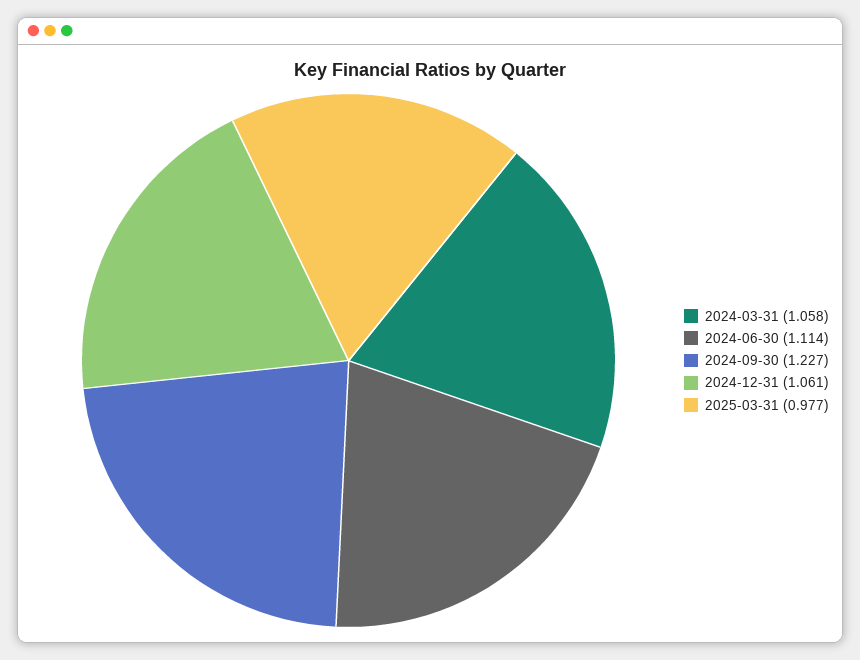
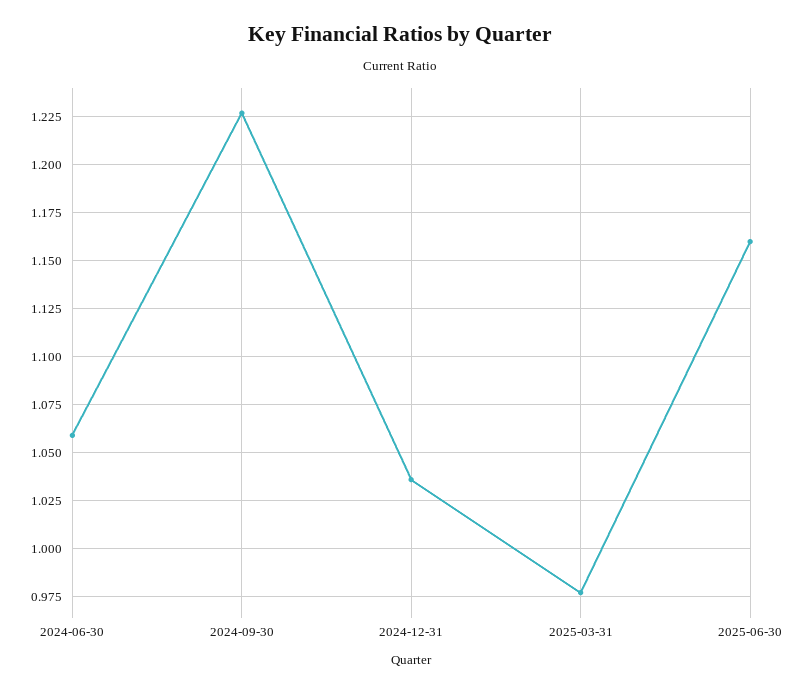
2024-03-31: 1.058 -> none
2024-06-30: 1.114 -> 1.06
2024-12-31: 1.061 -> 1.035
2025-06-30: none -> 1.16

